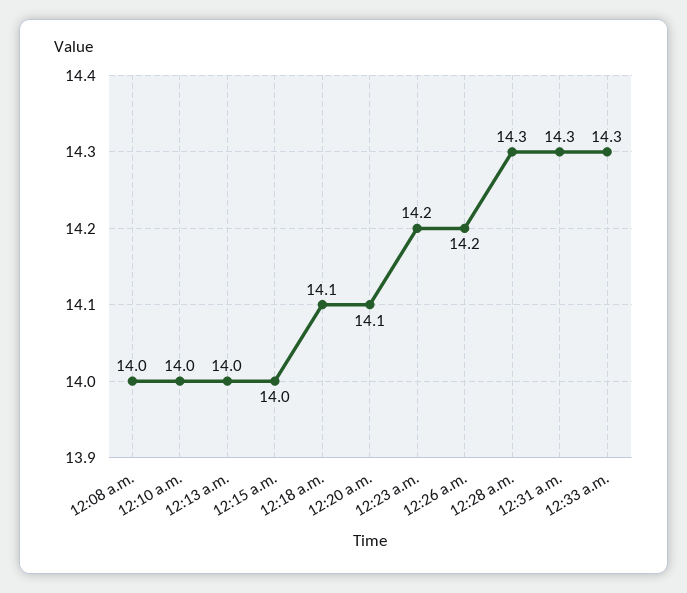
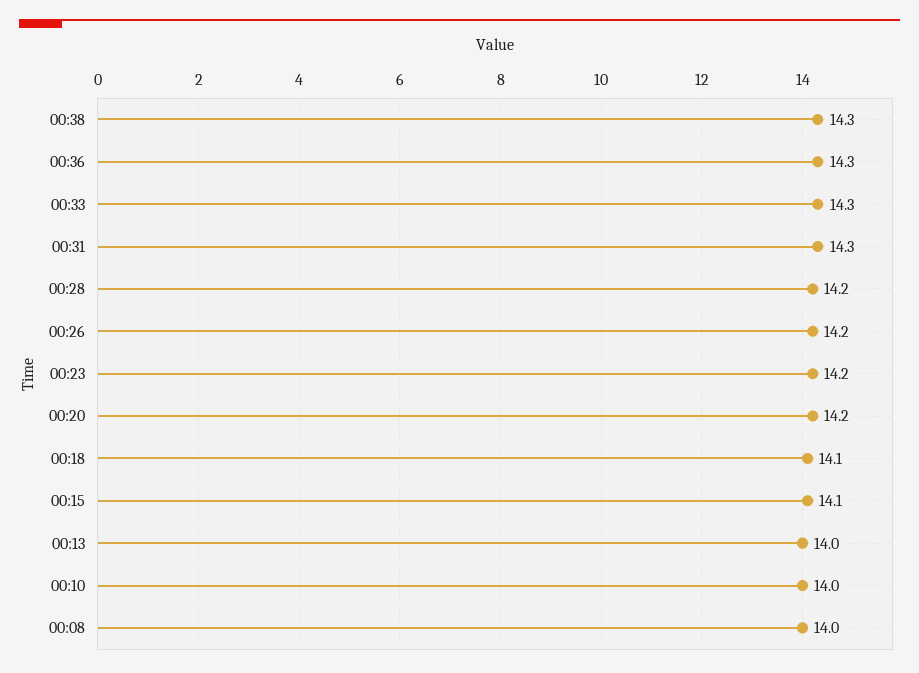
12:15 a.m.: 14 -> 14.1
12:20 a.m.: 14.1 -> 14.2
12:28 a.m.: 14.3 -> 14.2
00:38: none -> 14.3
00:36: none -> 14.3

